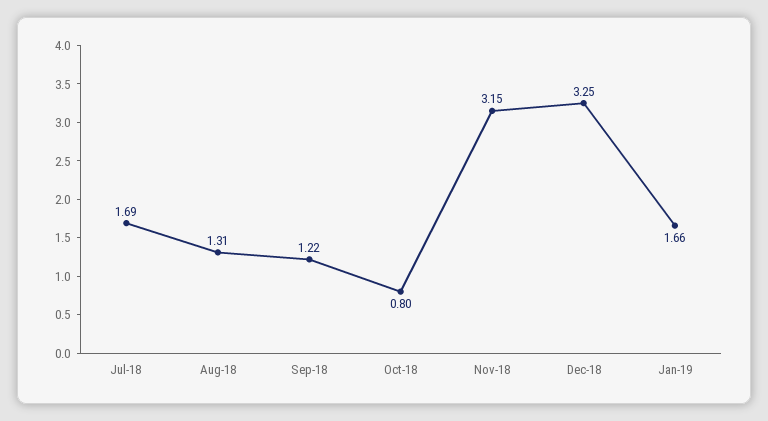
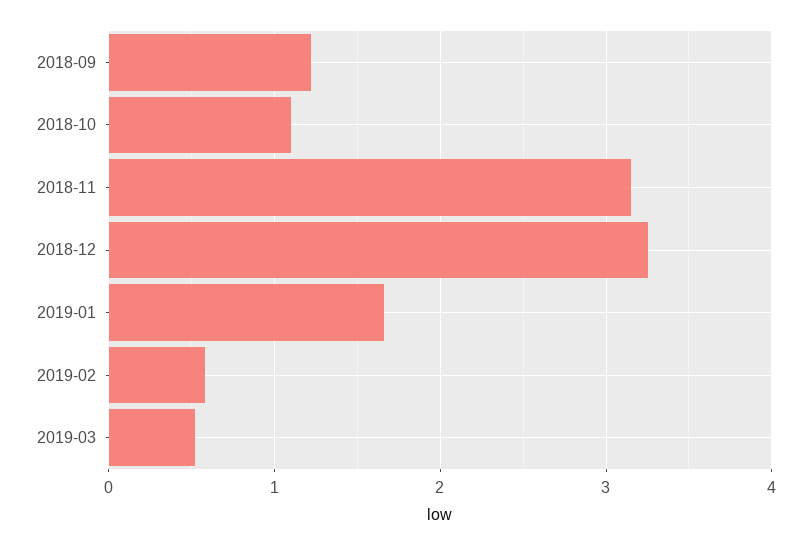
Jul-18: 1.69 -> none
Aug-18: 1.31 -> none
Oct-18: 0.8 -> 1.1
2019-02: none -> 0.6
2019-03: none -> 0.5

